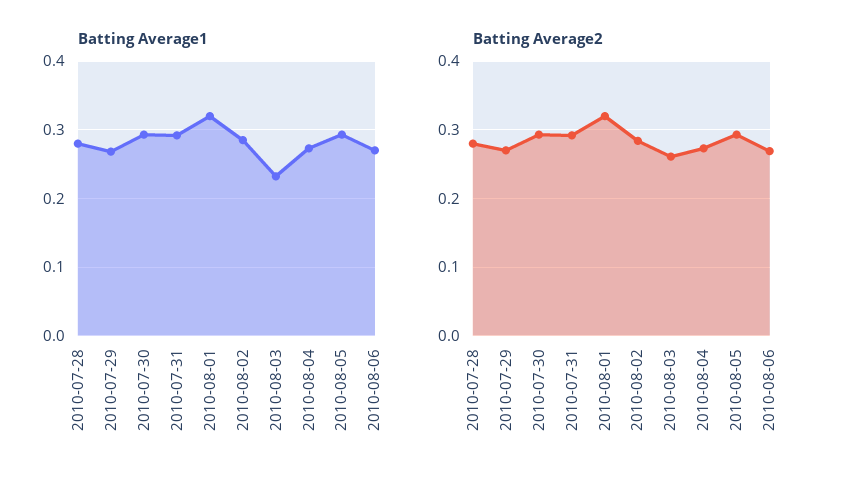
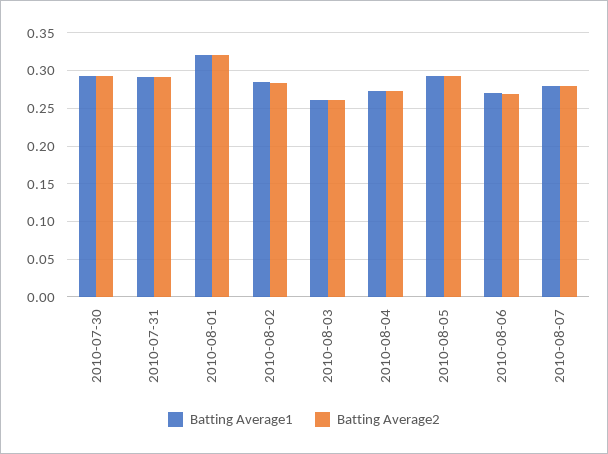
Batting Average1, 2010-07-28: 0.28 -> none
Batting Average1, 2010-07-29: 0.27 -> none
Batting Average1, 2010-08-03: 0.23 -> 0.26
Batting Average2, 2010-07-28: 0.28 -> none
Batting Average2, 2010-07-29: 0.27 -> none
Batting Average1, 2010-08-07: none -> 0.28
Batting Average2, 2010-08-07: none -> 0.28

